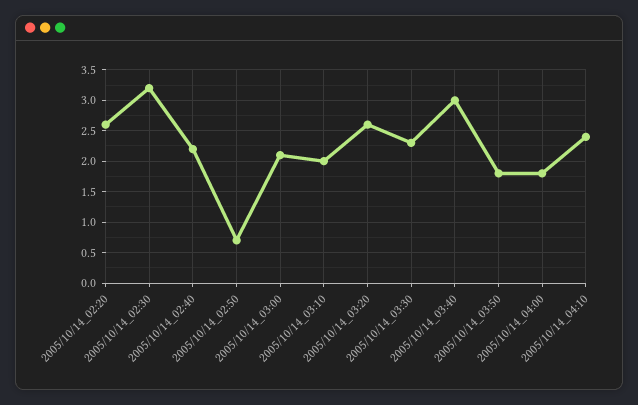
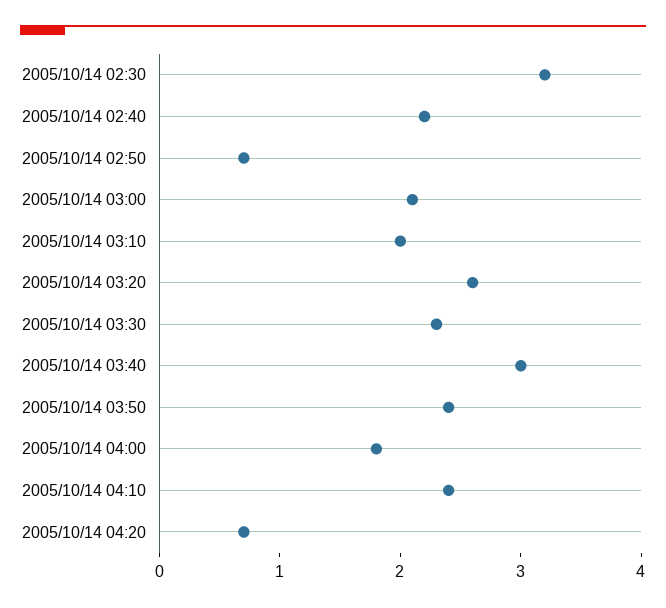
2005/10/14_02:20: 2.6 -> none
2005/10/14_03:50: 1.8 -> 2.4
2005/10/14 04:20: none -> 0.7

